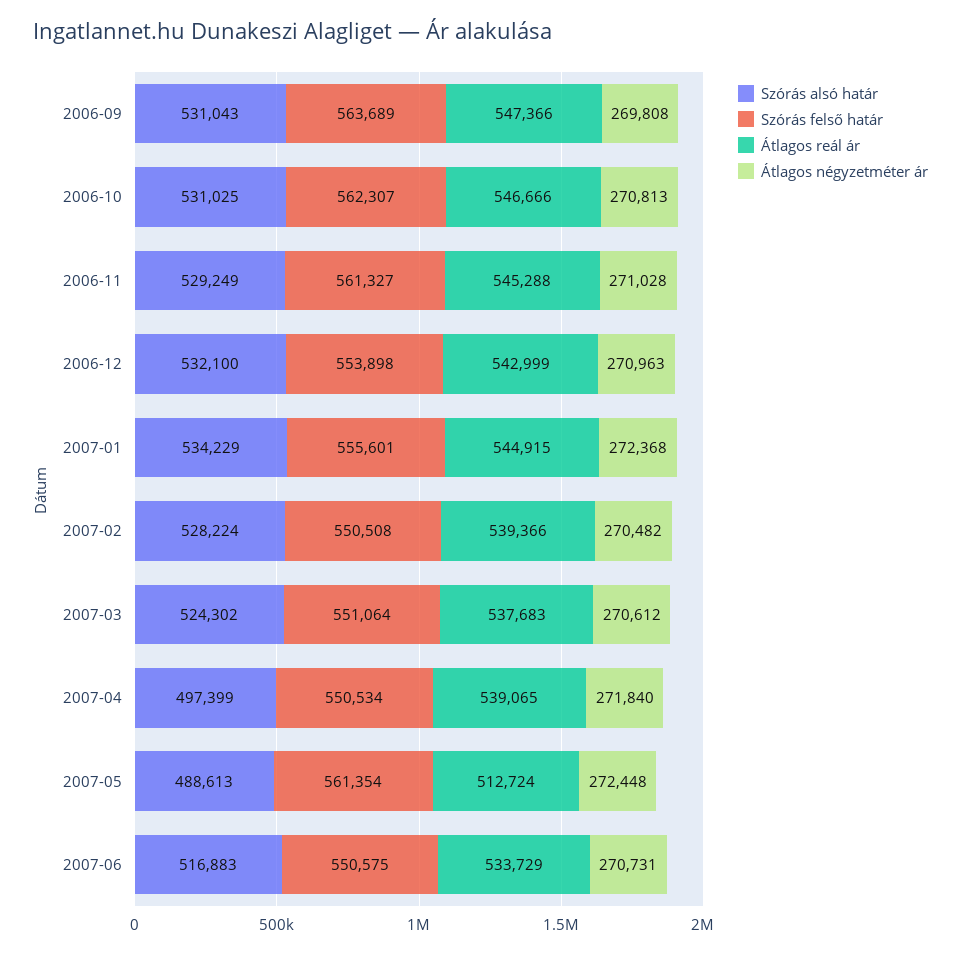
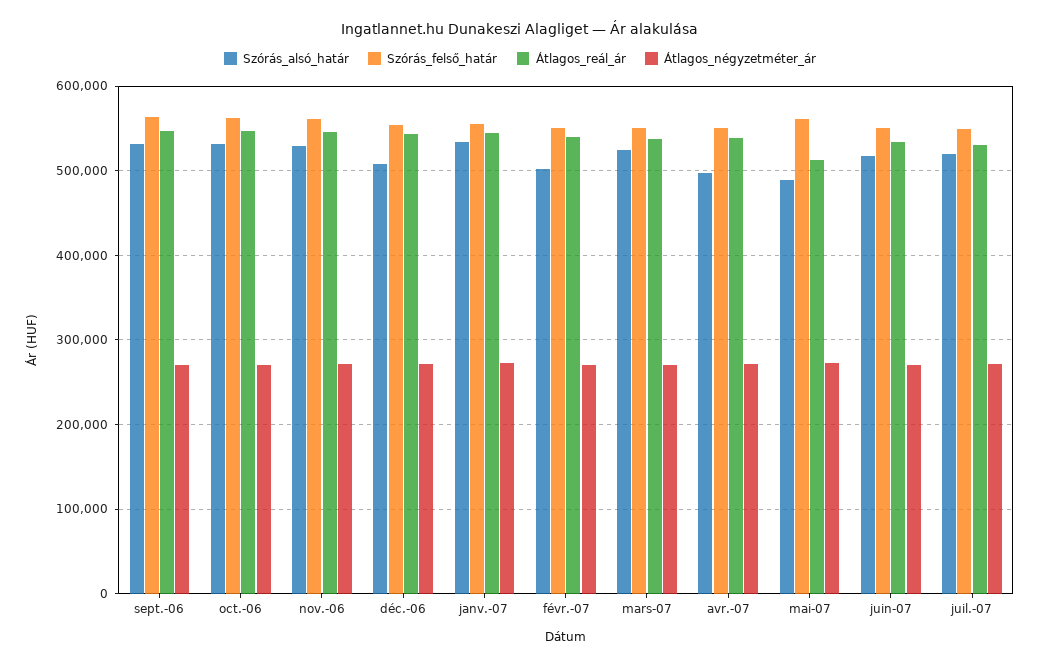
Szórás alsó határ, 2006-12: 532100 -> 510000
Szórás alsó határ, 2007-02: 528224 -> 500000
Szórás alsó határ, juil.-07: none -> 520000
Szórás felső határ, juil.-07: none -> 550000
Átlagos reál ár, juil.-07: none -> 530000
Átlagos négyzetméter ár, juil.-07: none -> 270000

